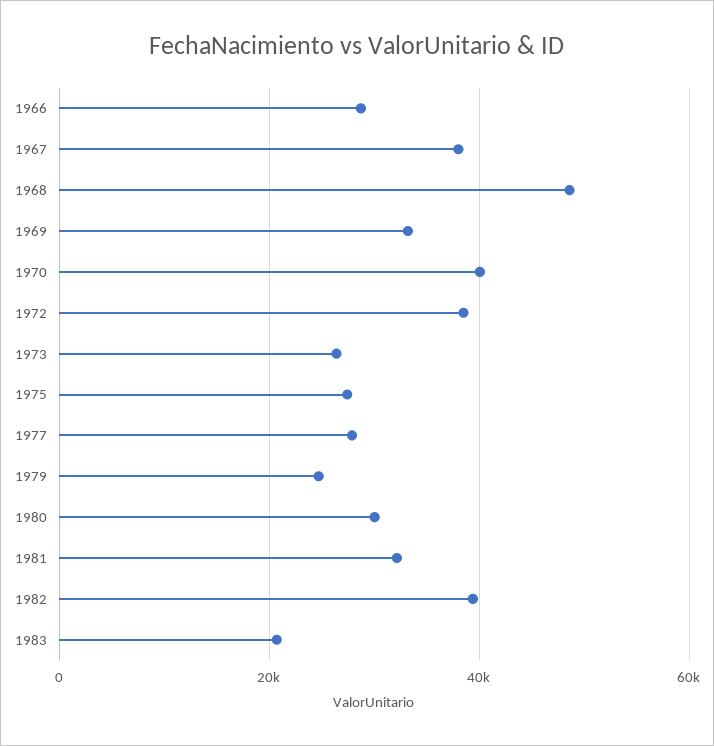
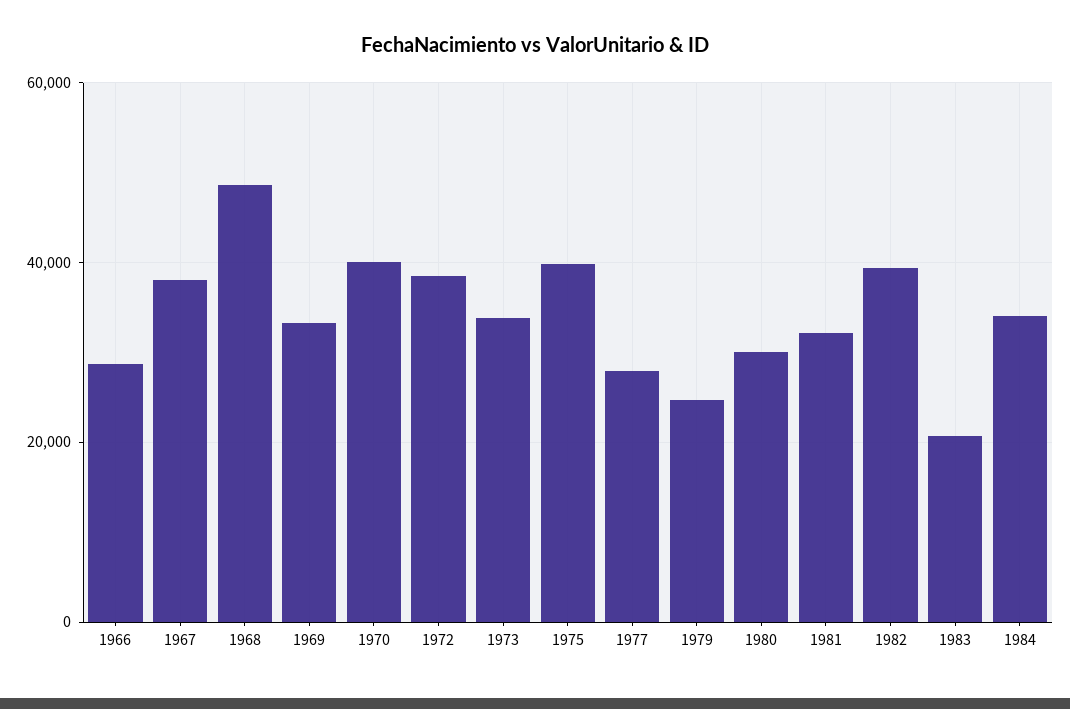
1973: 26000 -> 34000
1975: 28000 -> 40000
1984: none -> 34000

